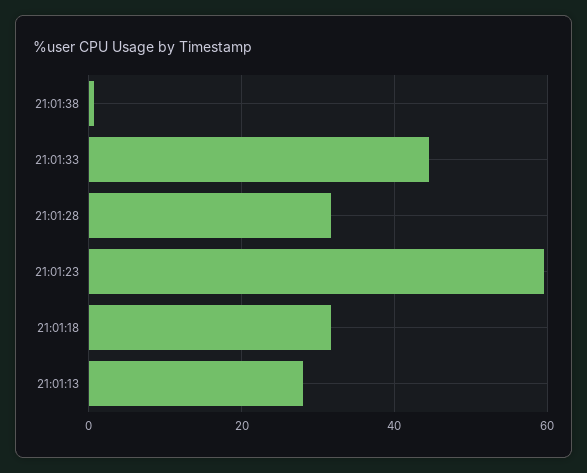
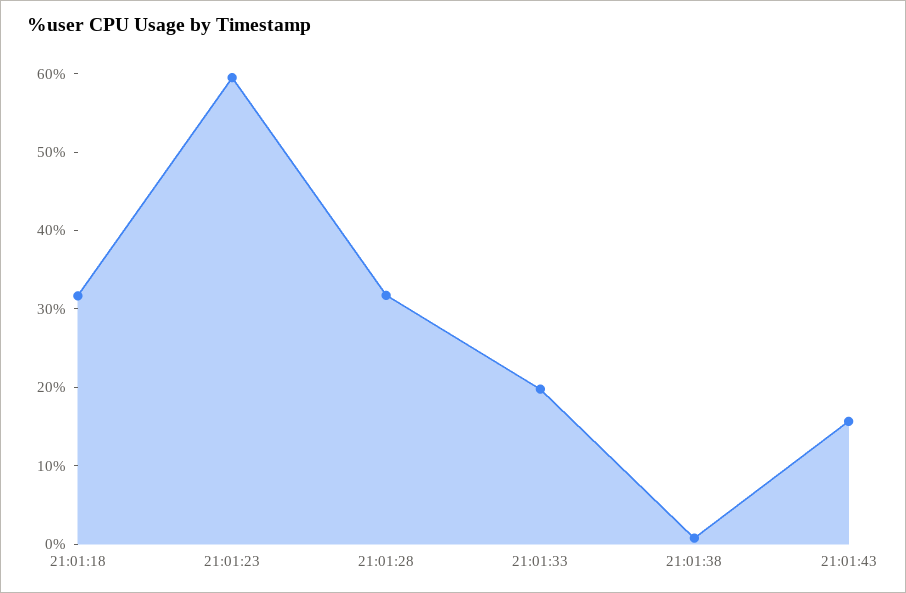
21:01:33: 44 -> 20
21:01:13: 28 -> none
21:01:43: none -> 16

